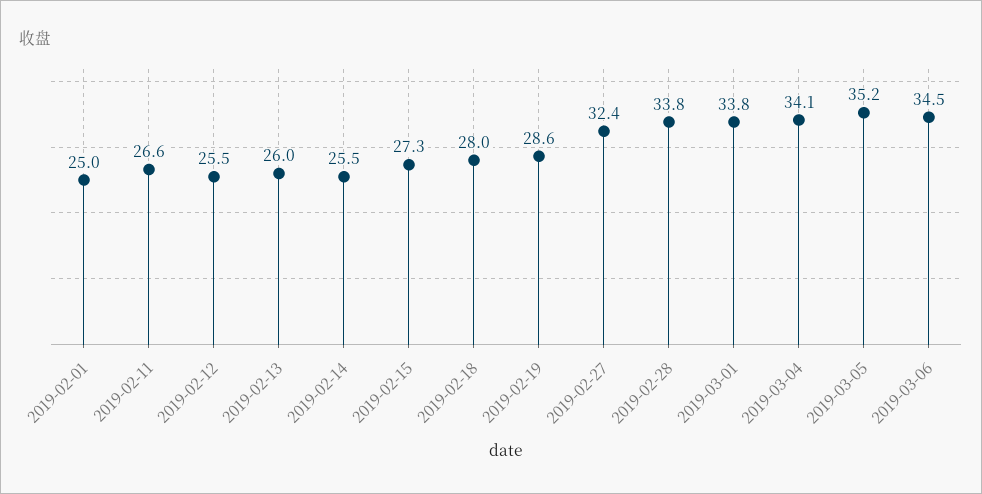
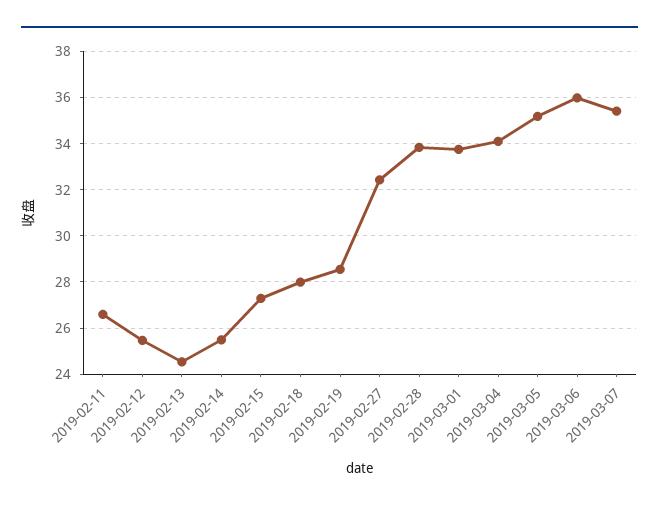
2019-02-01: 25 -> none
2019-02-13: 26 -> 24.5
2019-03-06: 34.5 -> 36
2019-03-07: none -> 35.5

